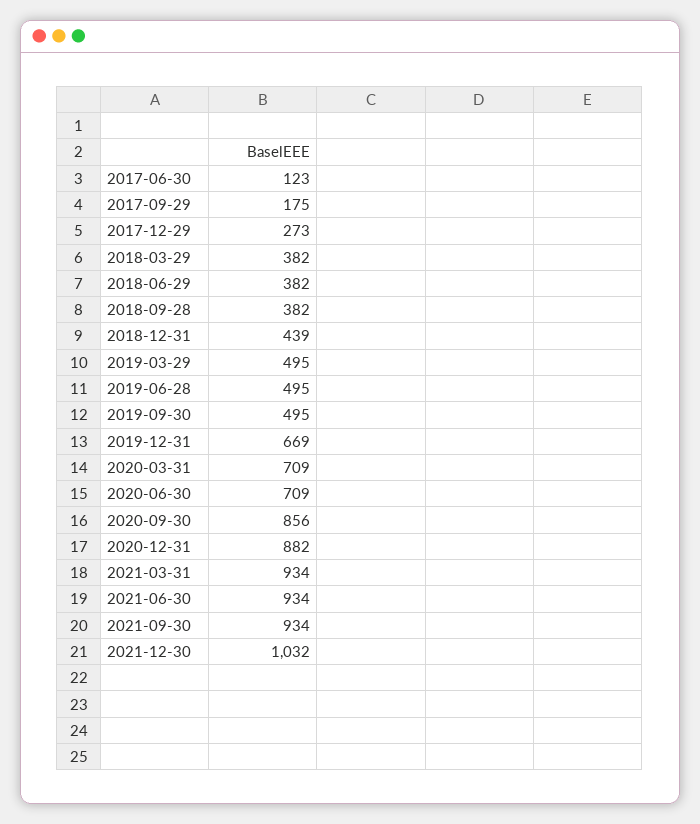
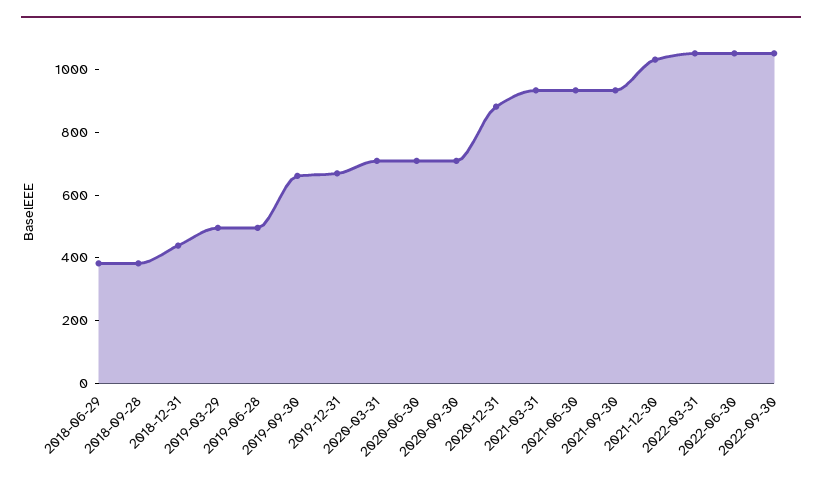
2017-06-30: 123 -> none
2017-09-29: 175 -> none
2017-12-29: 273 -> none
2018-03-29: 382 -> none
2019-09-30: 495 -> 650
2020-09-30: 856 -> 700
2022-03-31: none -> 1050
2022-06-30: none -> 1050
2022-09-30: none -> 1050

